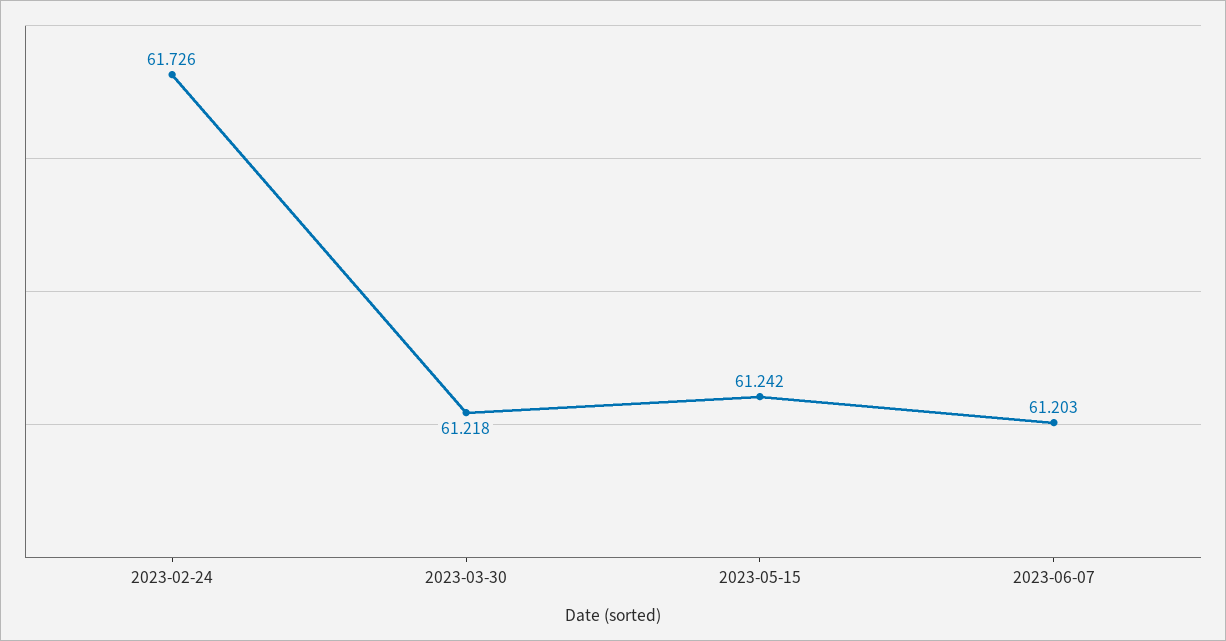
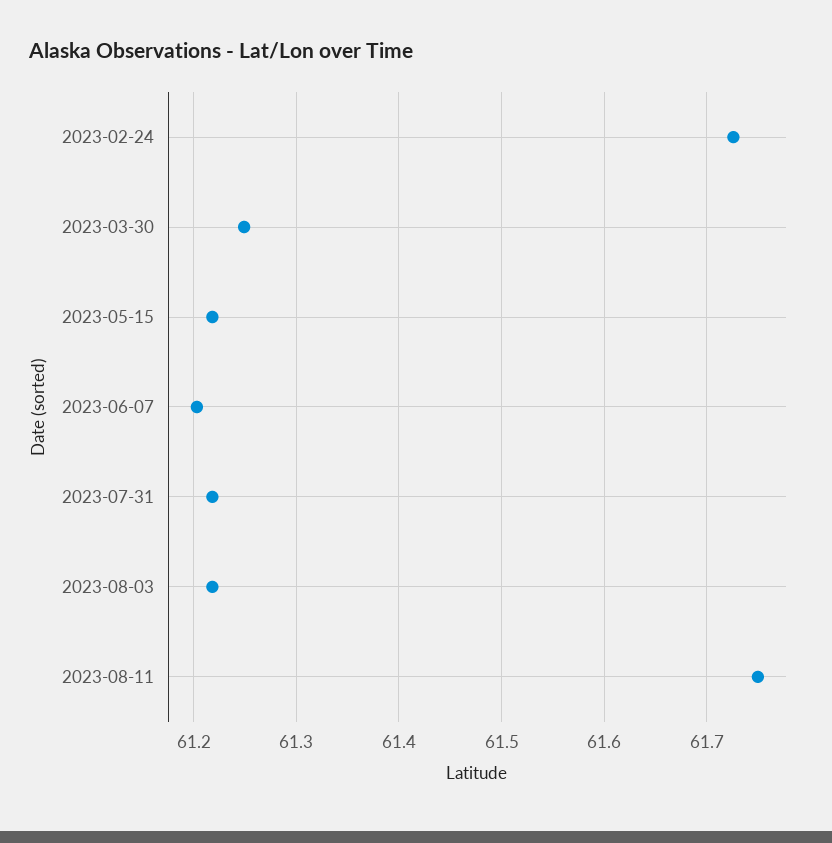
2023-03-30: 61.218 -> 61.25
2023-05-15: 61.242 -> 61.22
2023-07-31: none -> 61.22
2023-08-03: none -> 61.22
2023-08-11: none -> 61.75

